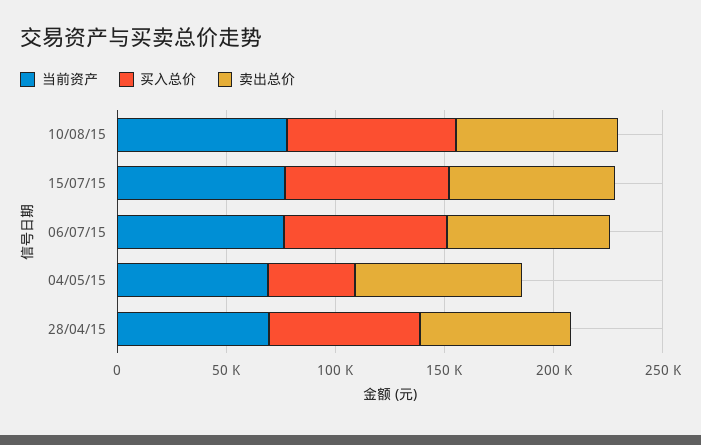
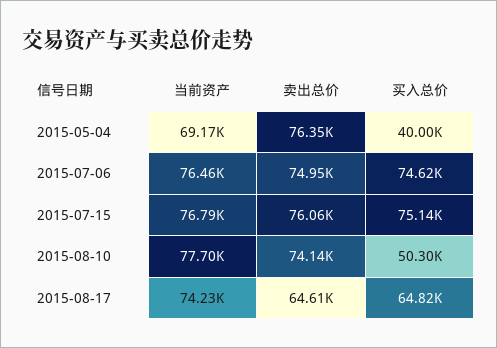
买入总价, 10/08/15: 80000 -> 50300
当前资产, 28/04/15: 70000 -> none
买入总价, 28/04/15: 70000 -> none
卖出总价, 28/04/15: 70000 -> none
当前资产, 2015-08-17: none -> 74230
卖出总价, 2015-08-17: none -> 64610
买入总价, 2015-08-17: none -> 64820

